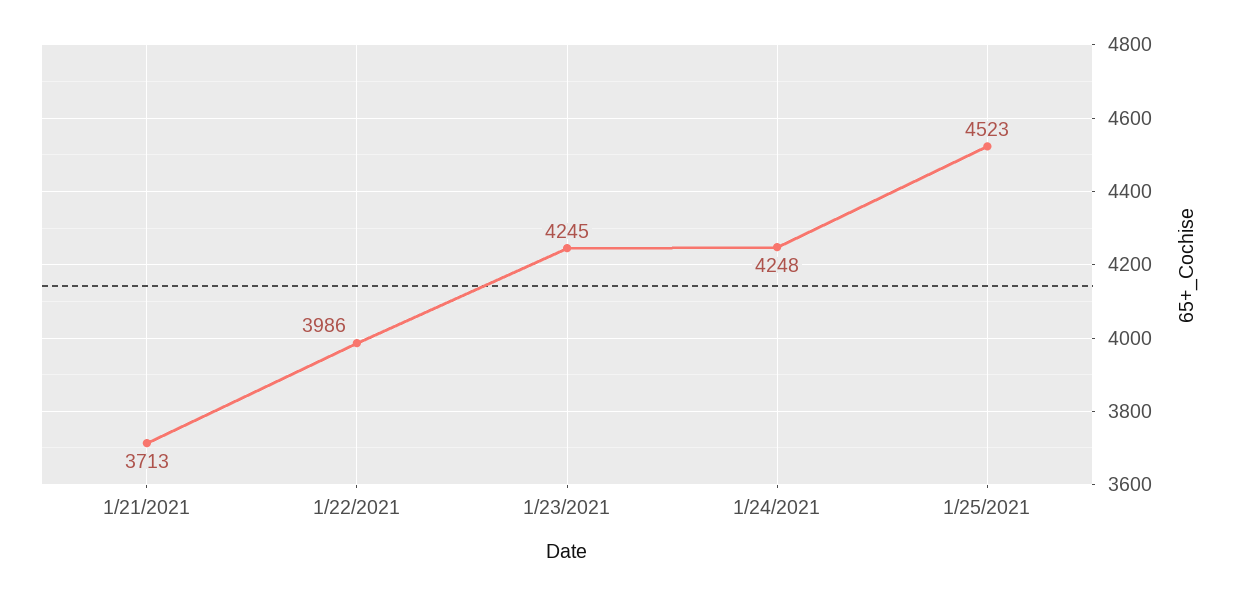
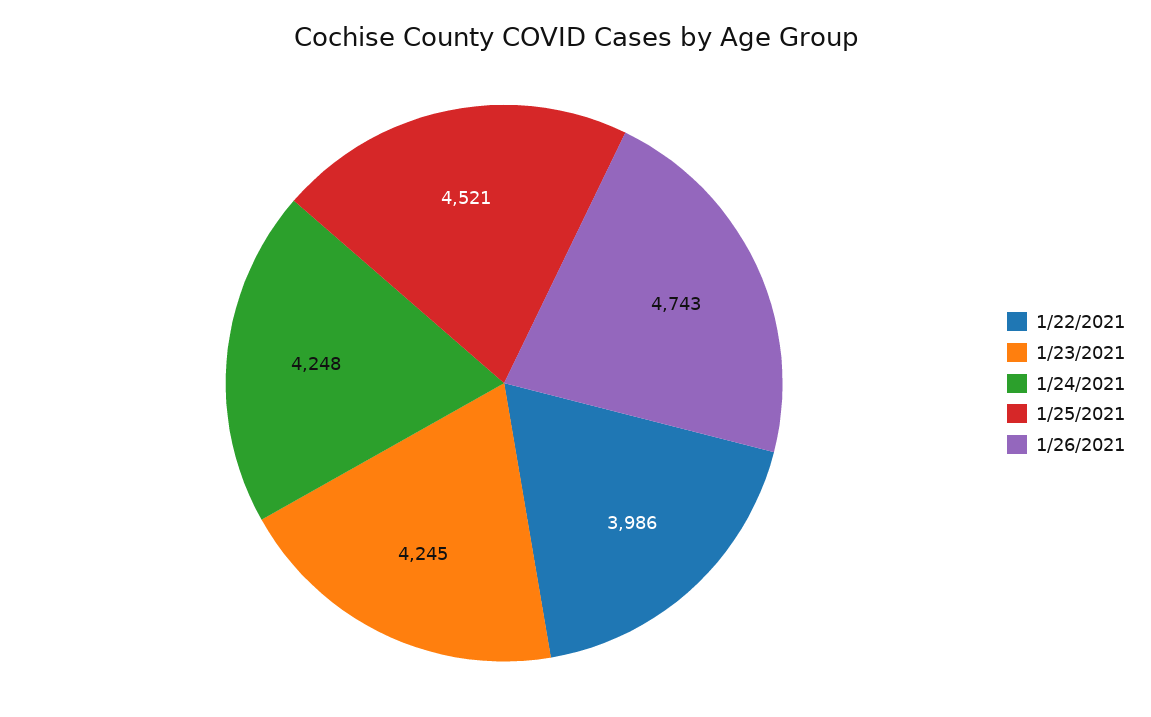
1/21/2021: 3713 -> none
1/25/2021: 4523 -> 4521
1/26/2021: none -> 4743

